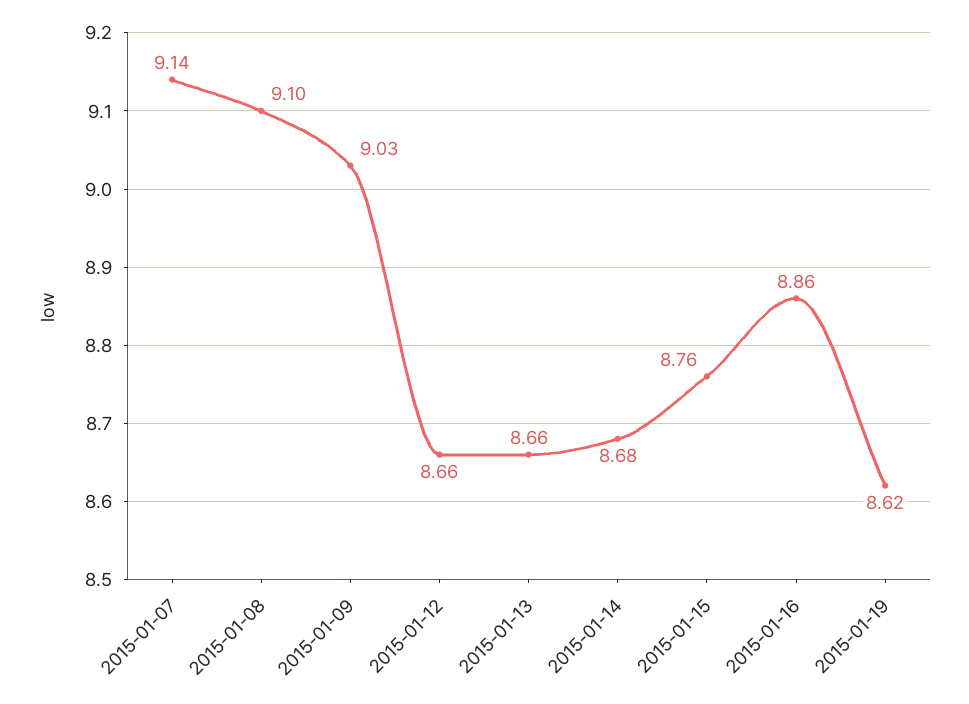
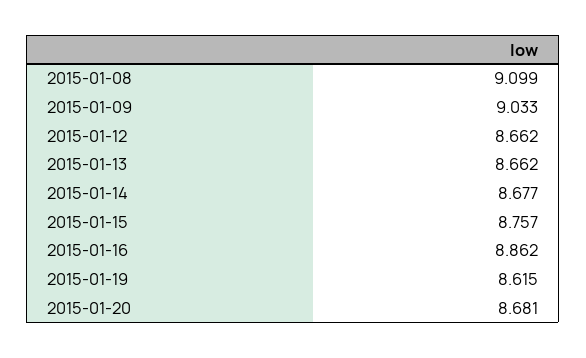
2015-01-07: 9.14 -> none
2015-01-20: none -> 8.681

